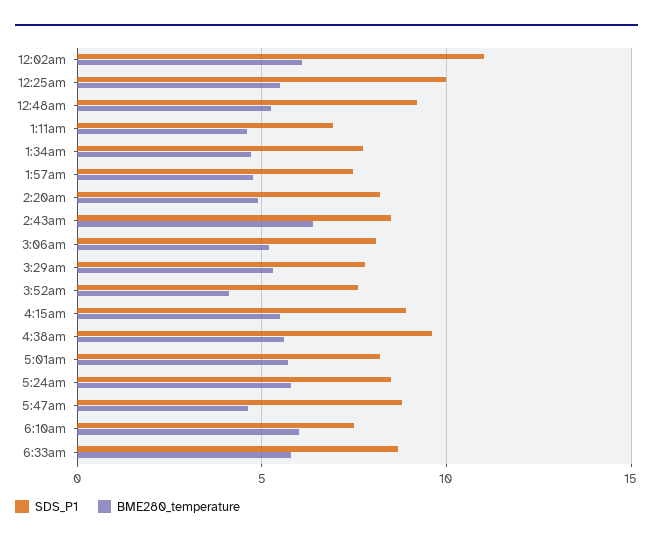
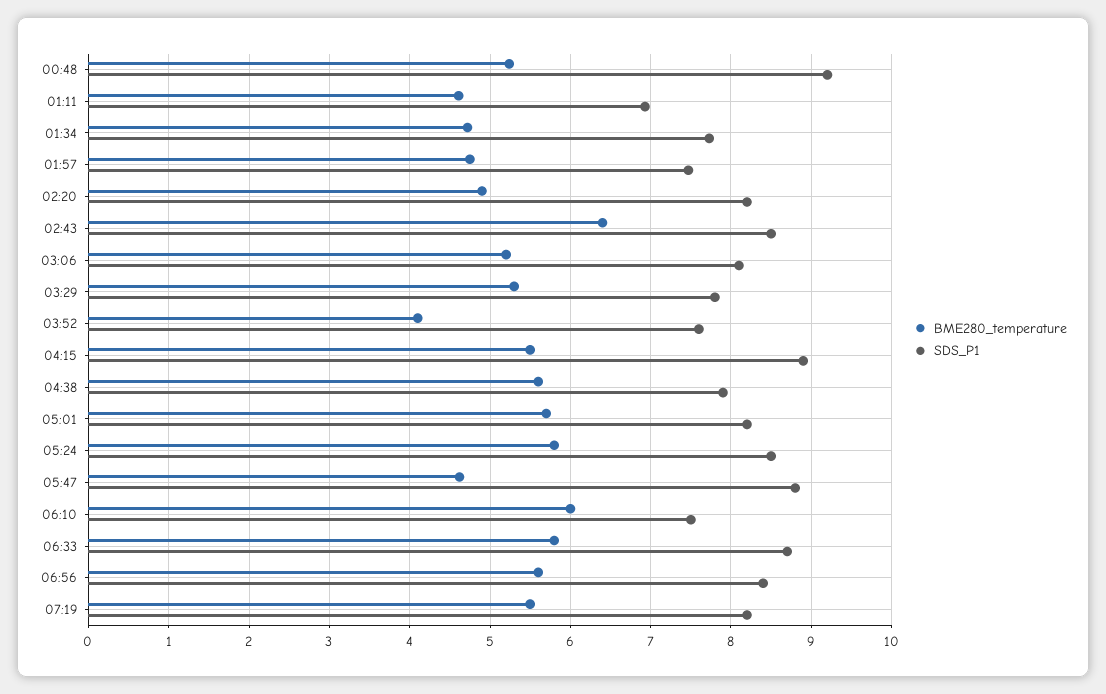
SDS_P1, 12:02am: 11 -> none
BME280_temperature, 12:02am: 6 -> none
SDS_P1, 12:25am: 10 -> none
BME280_temperature, 12:25am: 5.5 -> none
SDS_P1, 4:38am: 9.5 -> 7.9
BME280_temperature, 06:56: none -> 5.6
SDS_P1, 06:56: none -> 8.4
BME280_temperature, 07:19: none -> 5.5
SDS_P1, 07:19: none -> 8.2

